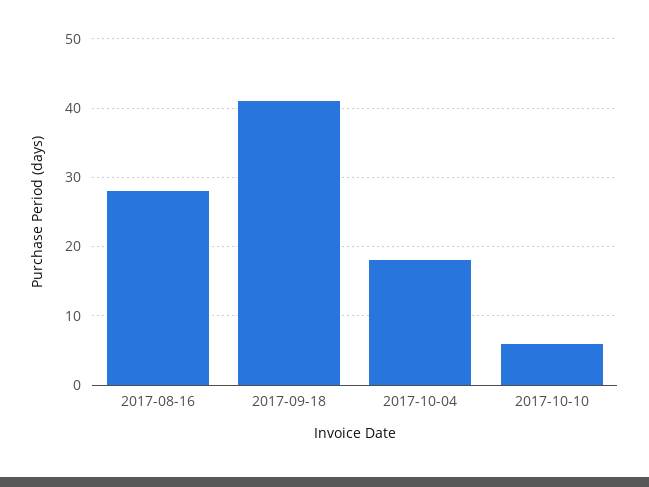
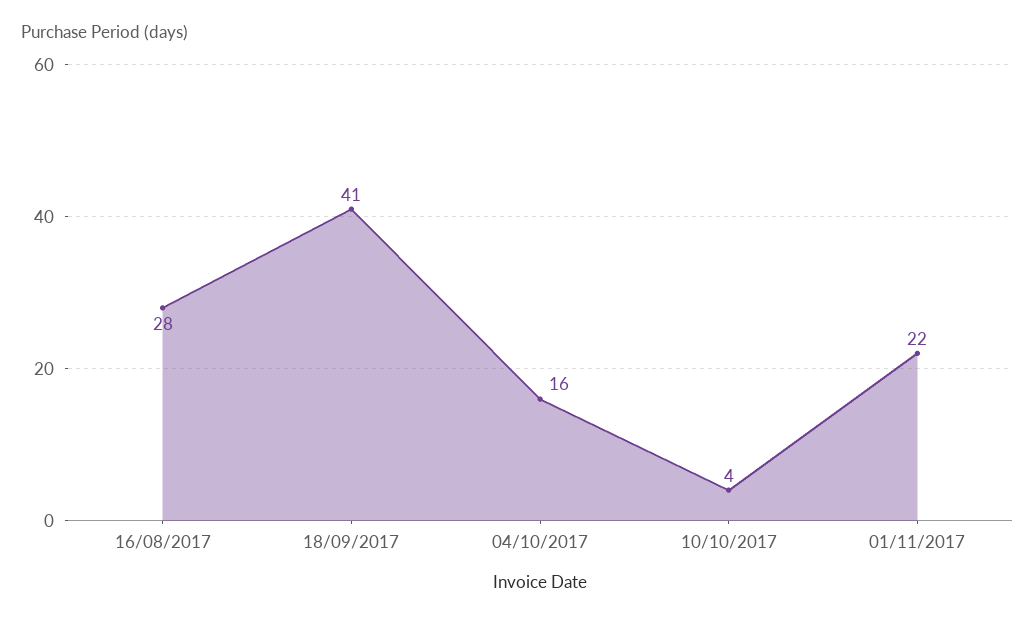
2017-10-04: 18 -> 16
2017-10-10: 6 -> 4
01/11/2017: none -> 22

